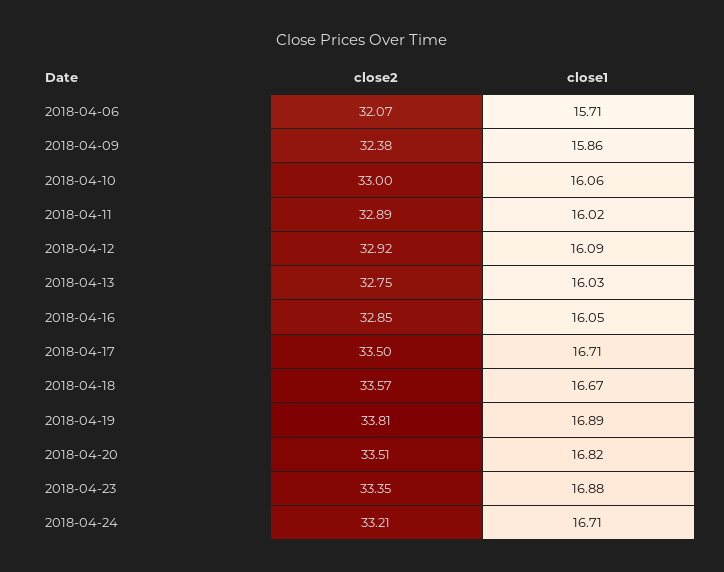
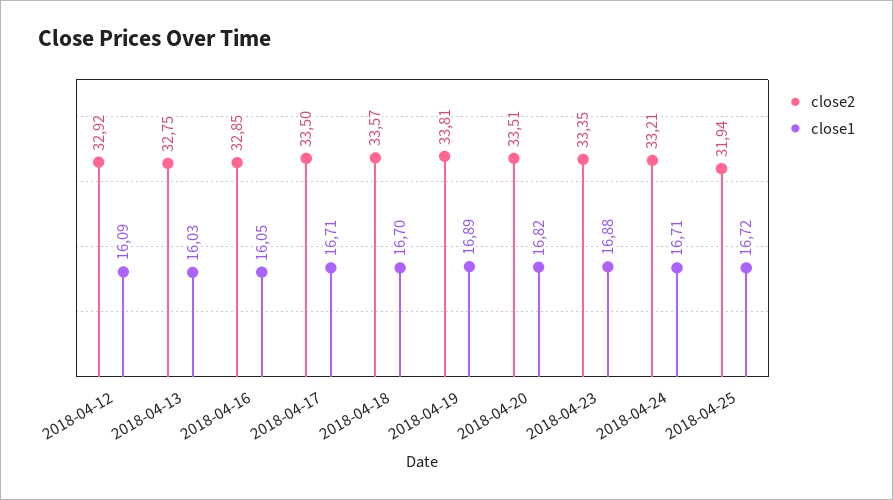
close2, 2018-04-06: 32.07 -> none
close1, 2018-04-06: 15.71 -> none
close2, 2018-04-09: 32.38 -> none
close1, 2018-04-09: 15.86 -> none
close2, 2018-04-10: 33 -> none
close1, 2018-04-10: 16.06 -> none
close2, 2018-04-11: 32.89 -> none
close1, 2018-04-11: 16.02 -> none
close1, 2018-04-18: 16.67 -> 16.7
close2, 2018-04-25: none -> 31.94
close1, 2018-04-25: none -> 16.72

